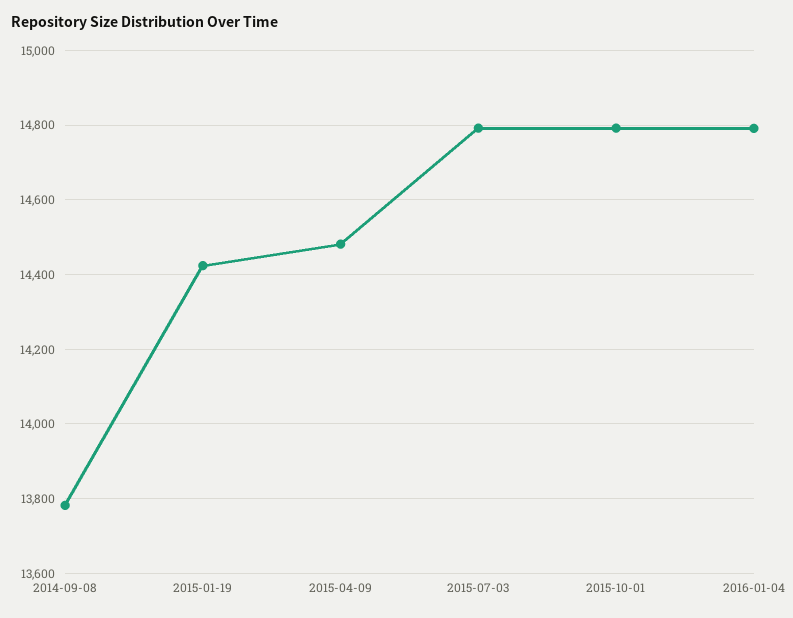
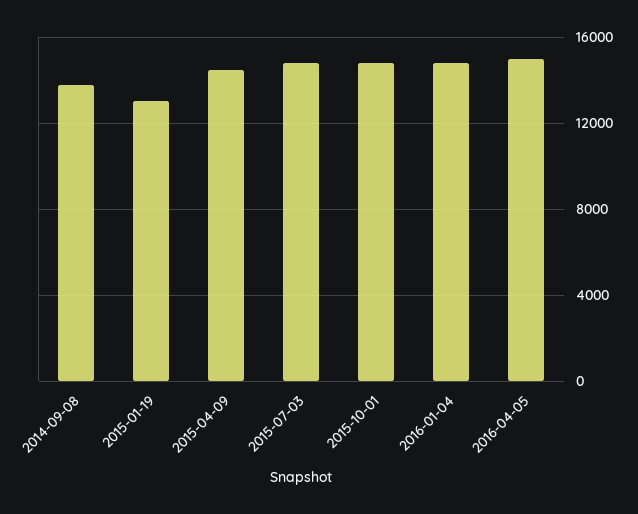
2015-01-19: 14420 -> 13000
2016-04-05: none -> 15000

